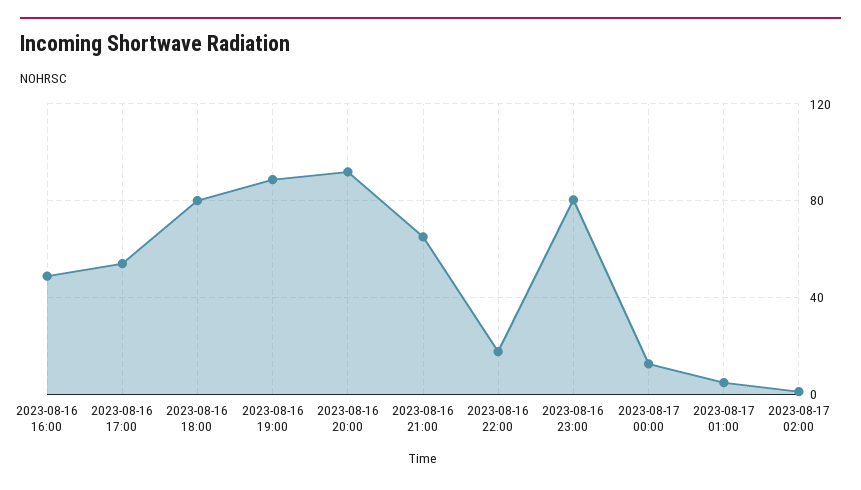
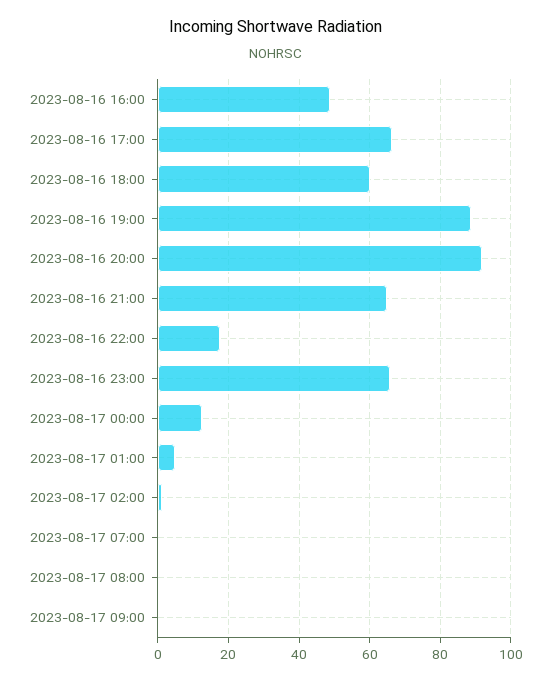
2023-08-16 17:00: 55 -> 66
2023-08-16 18:00: 80 -> 60
2023-08-16 23:00: 80 -> 66
2023-08-17 07:00: none -> 0
2023-08-17 08:00: none -> 0
2023-08-17 09:00: none -> 0

